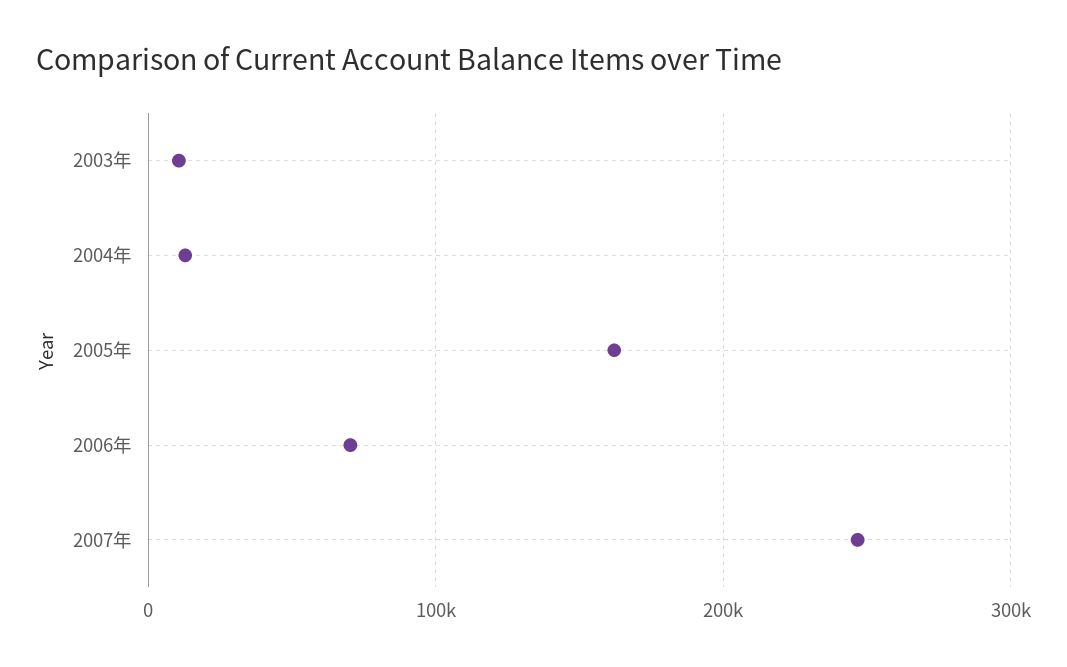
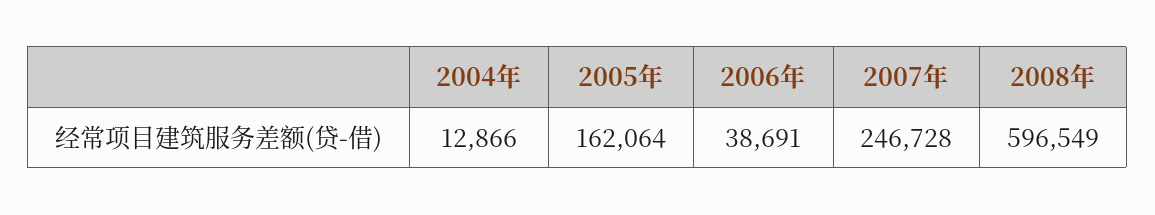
2003年: 10000 -> none
2006年: 70000 -> 38691
2008年: none -> 596549

